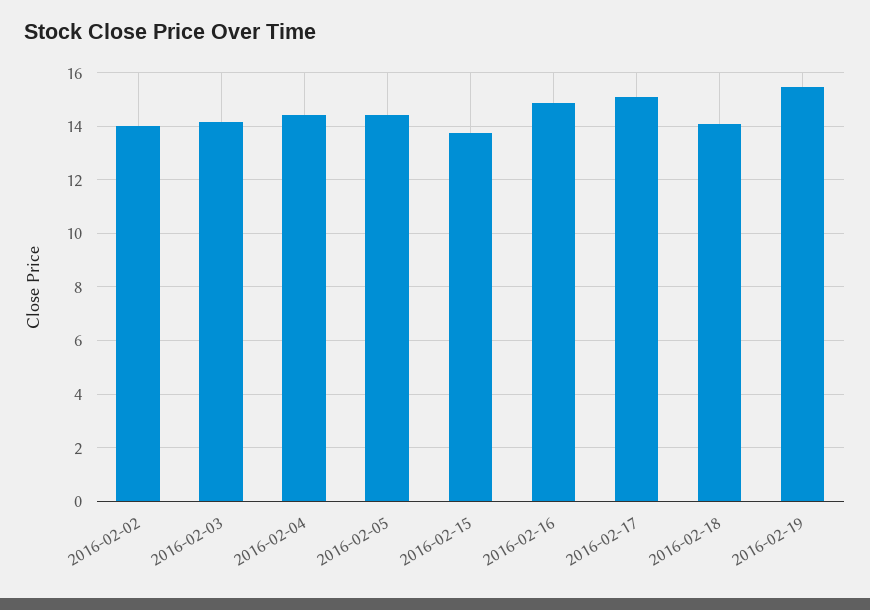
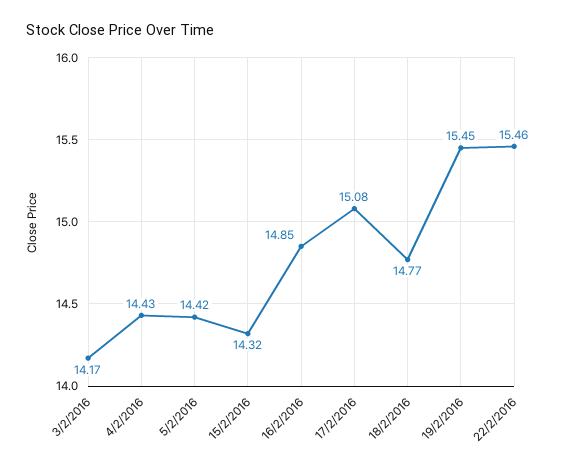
2016-02-02: 14 -> none
2016-02-15: 13.75 -> 14.32
2016-02-18: 14 -> 14.77
22/2/2016: none -> 15.46

